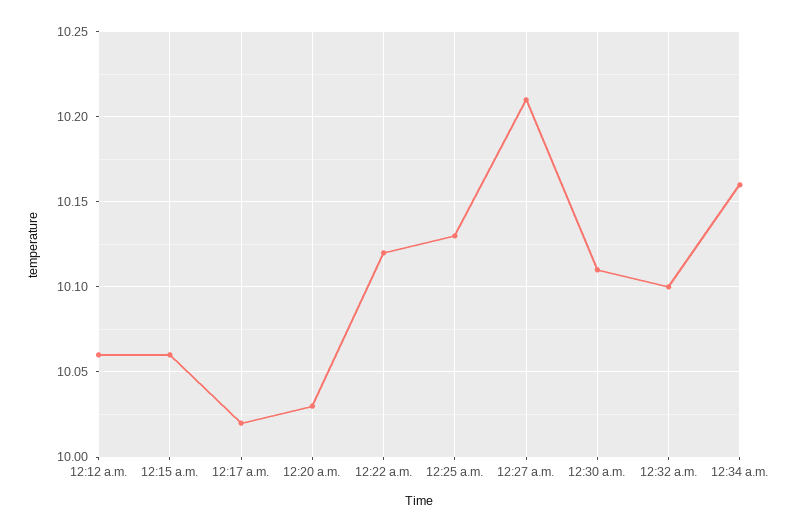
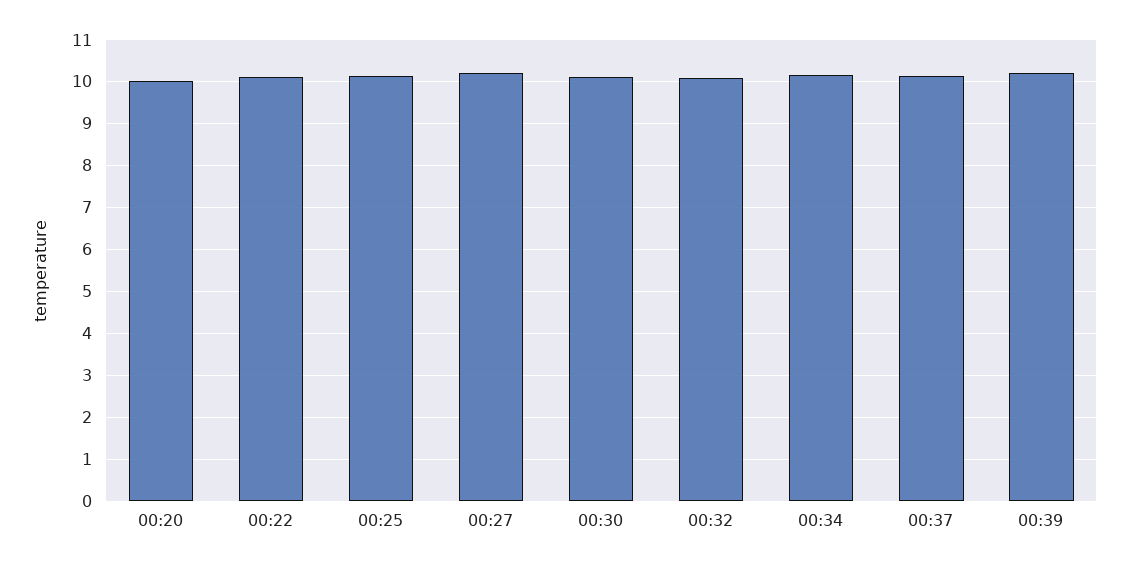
12:12 a.m.: 10.06 -> none
12:15 a.m.: 10.06 -> none
12:17 a.m.: 10.02 -> none
00:37: none -> 10.2
00:39: none -> 10.2

